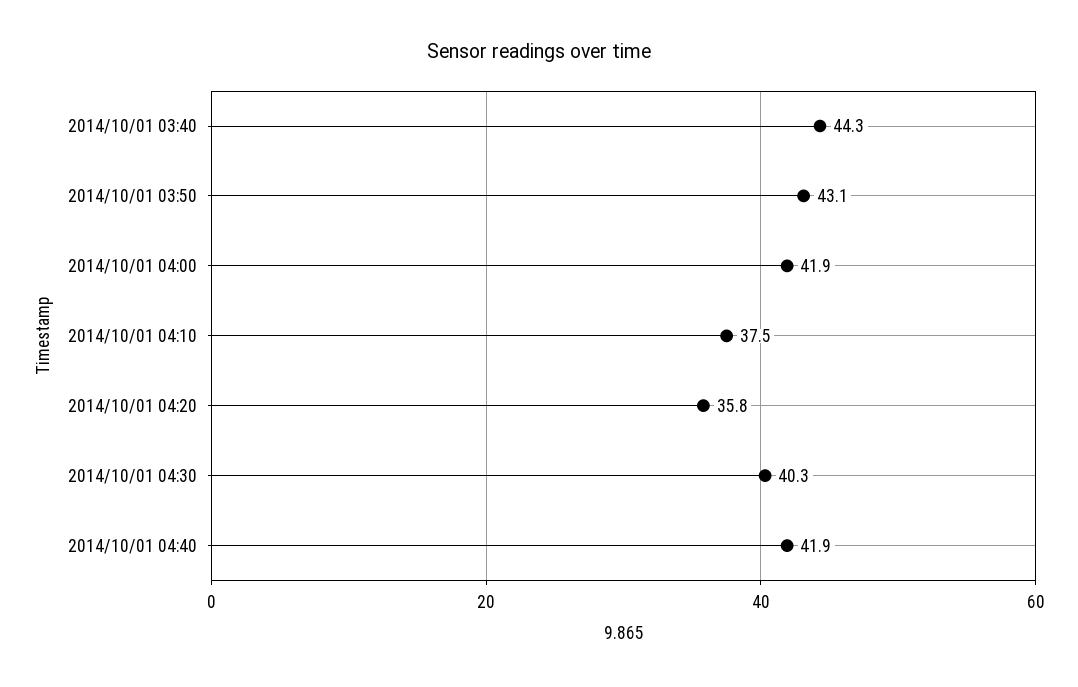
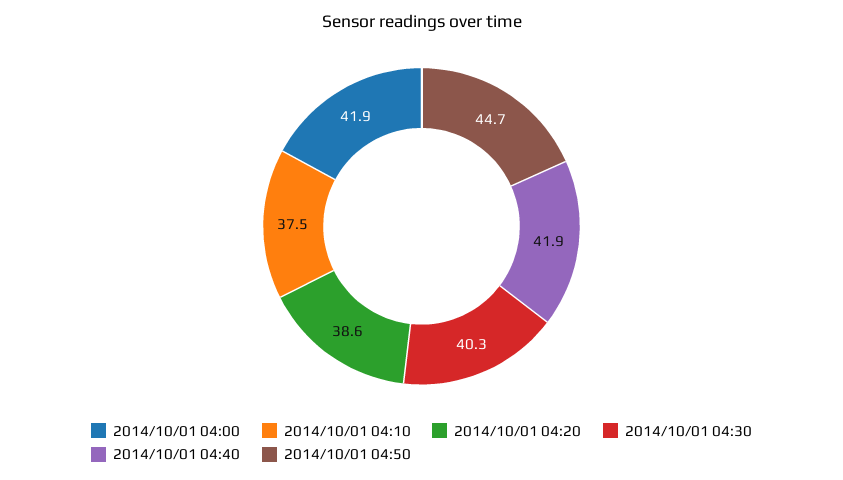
2014/10/01 03:40: 44.3 -> none
2014/10/01 03:50: 43.1 -> none
2014/10/01 04:20: 35.8 -> 38.6
2014/10/01 04:50: none -> 44.7

